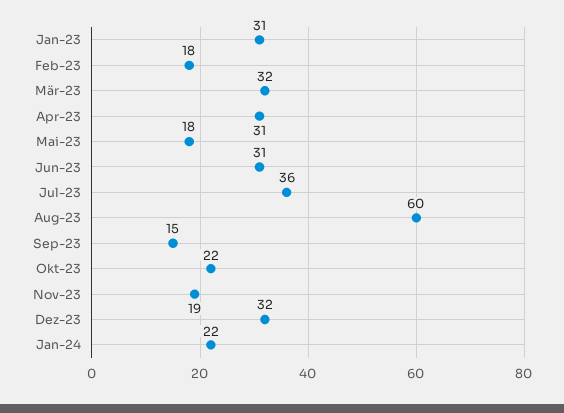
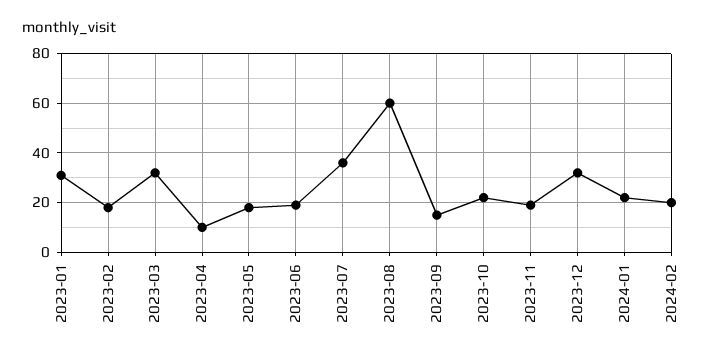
Apr-23: 31 -> 10
Jun-23: 31 -> 20
2024-02: none -> 20

